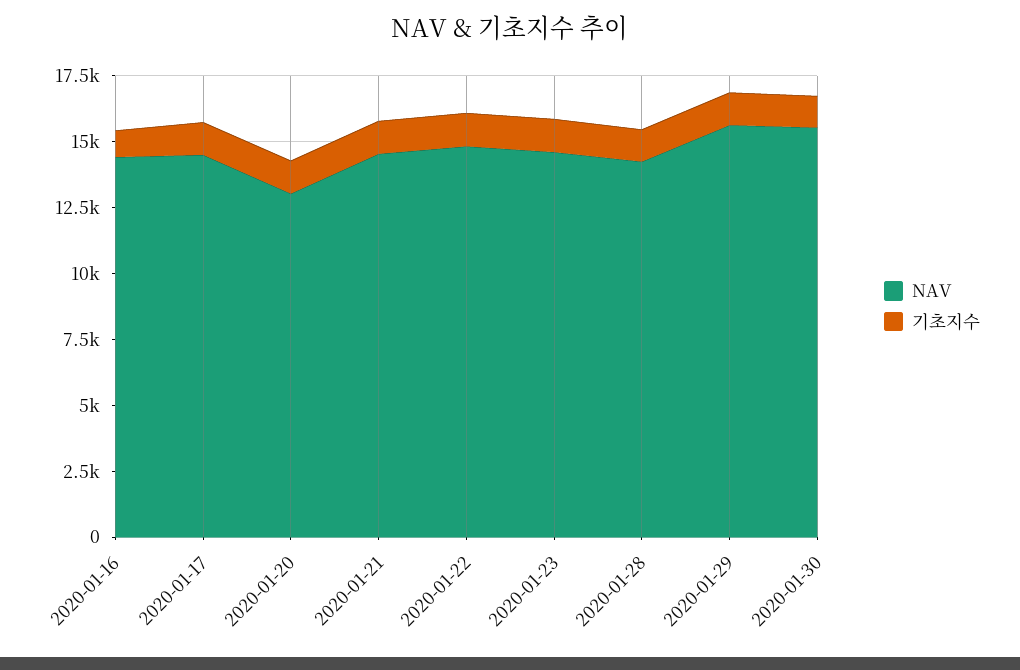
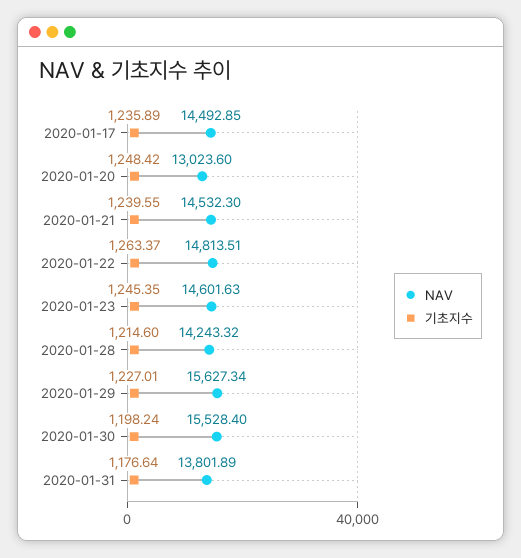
NAV, 2020-01-16: 14500 -> none
기초지수, 2020-01-16: 1000 -> none
NAV, 2020-01-31: none -> 13801.89
기초지수, 2020-01-31: none -> 1176.64

